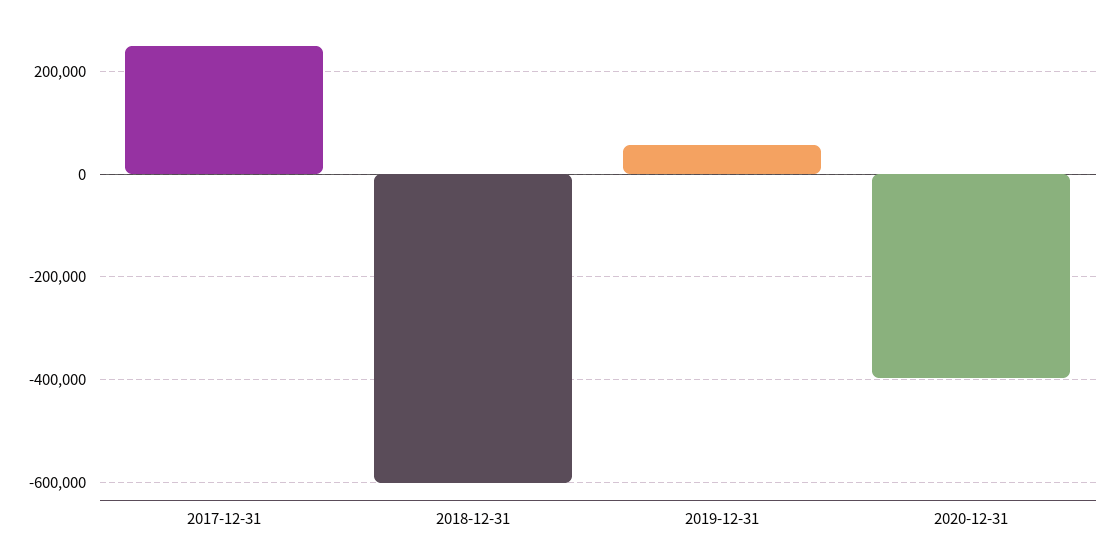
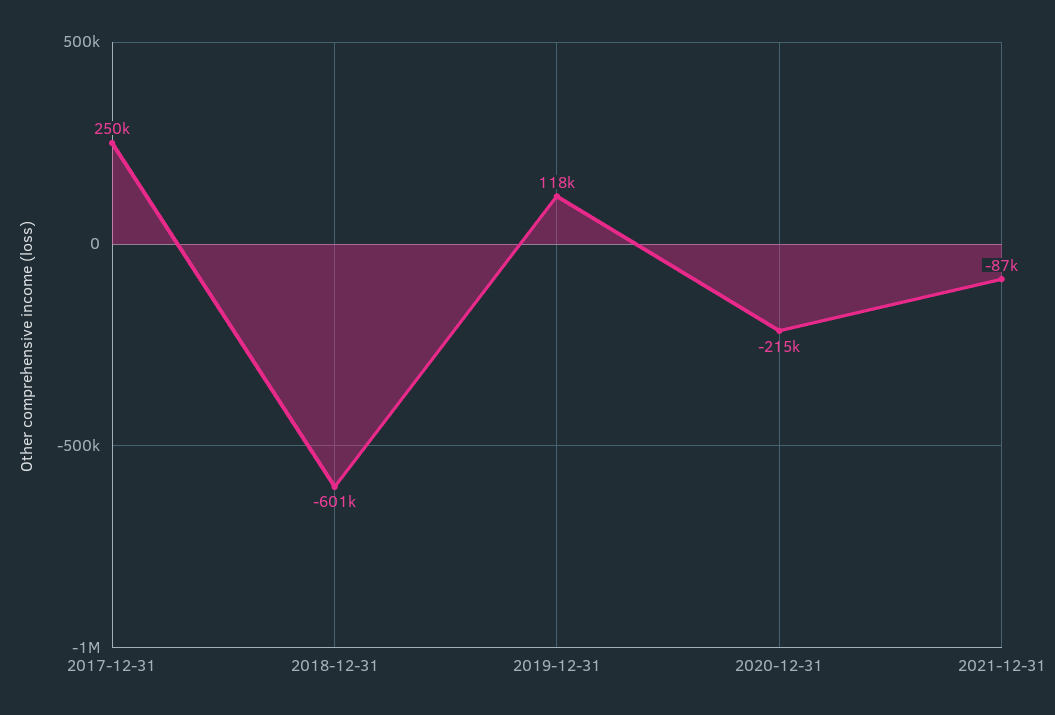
2019-12-31: 60000 -> 118000
2020-12-31: -400000 -> -215000
2021-12-31: none -> -87000

